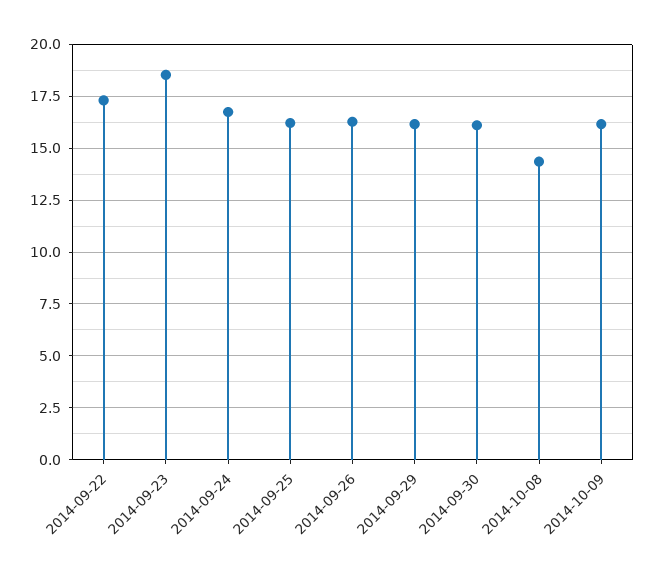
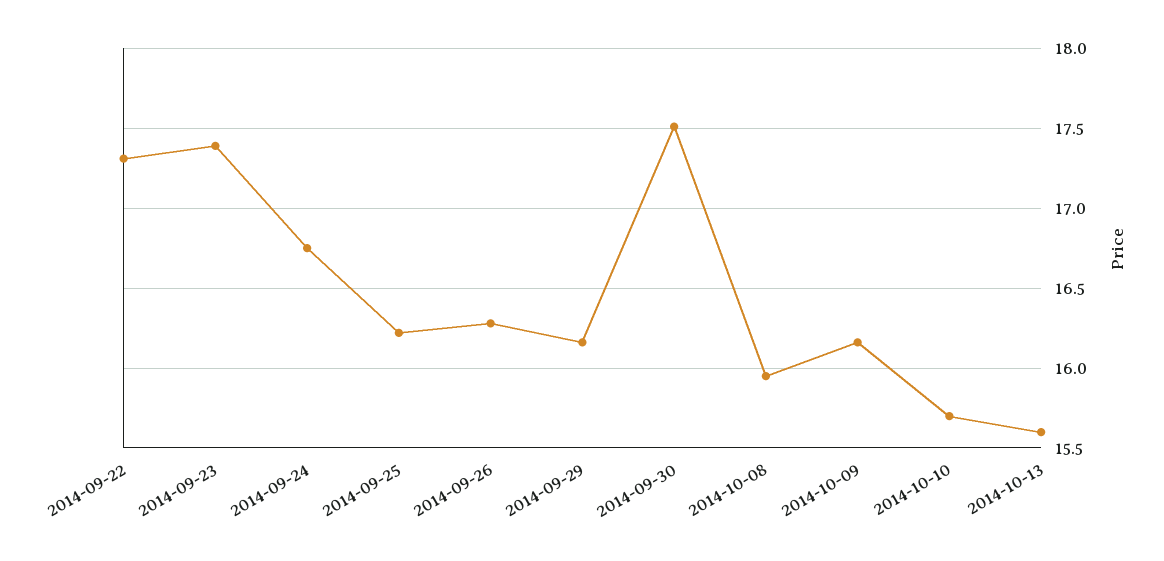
2014-09-23: 18.5 -> 17.4
2014-09-30: 16 -> 17.5
2014-10-08: 14.5 -> 15.95
2014-10-10: none -> 15.7
2014-10-13: none -> 15.6

